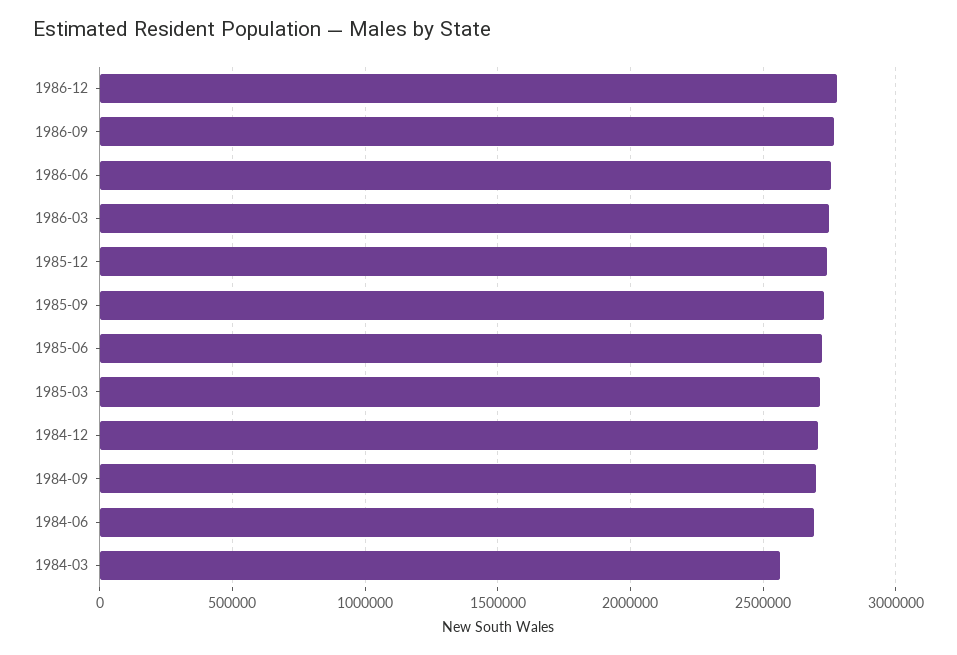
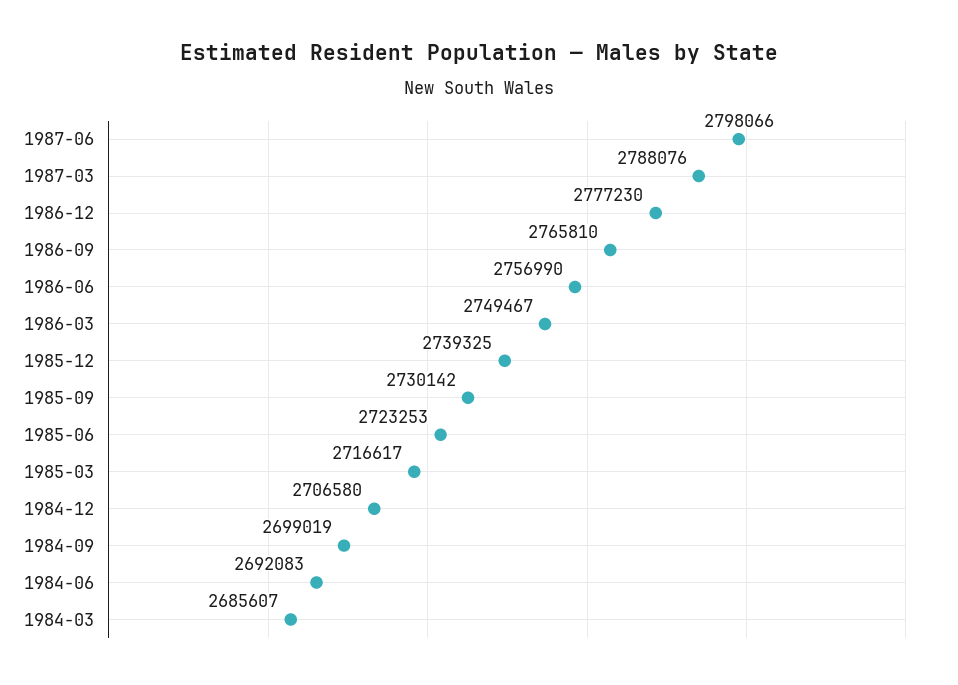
1984-03: 2550000 -> 2685607
1987-06: none -> 2798066
1987-03: none -> 2788076

